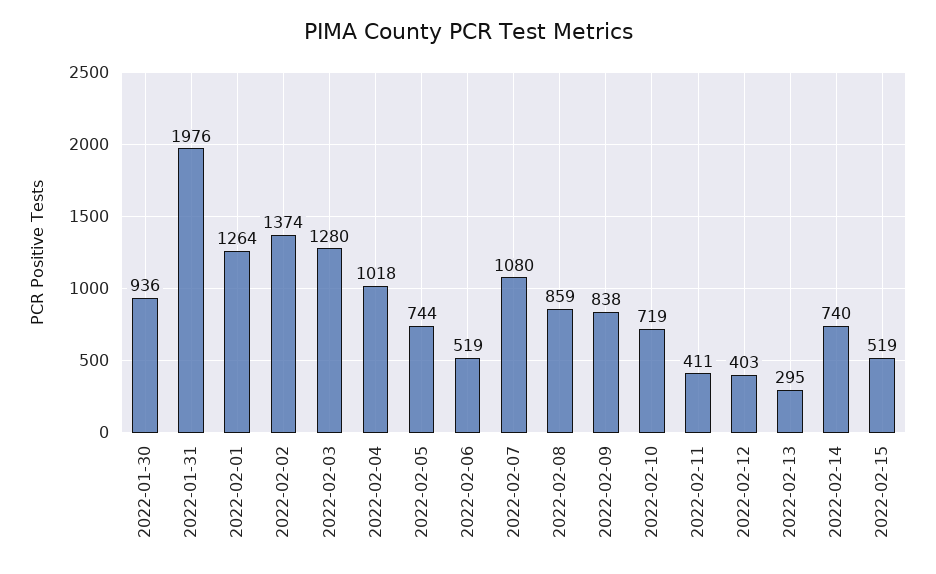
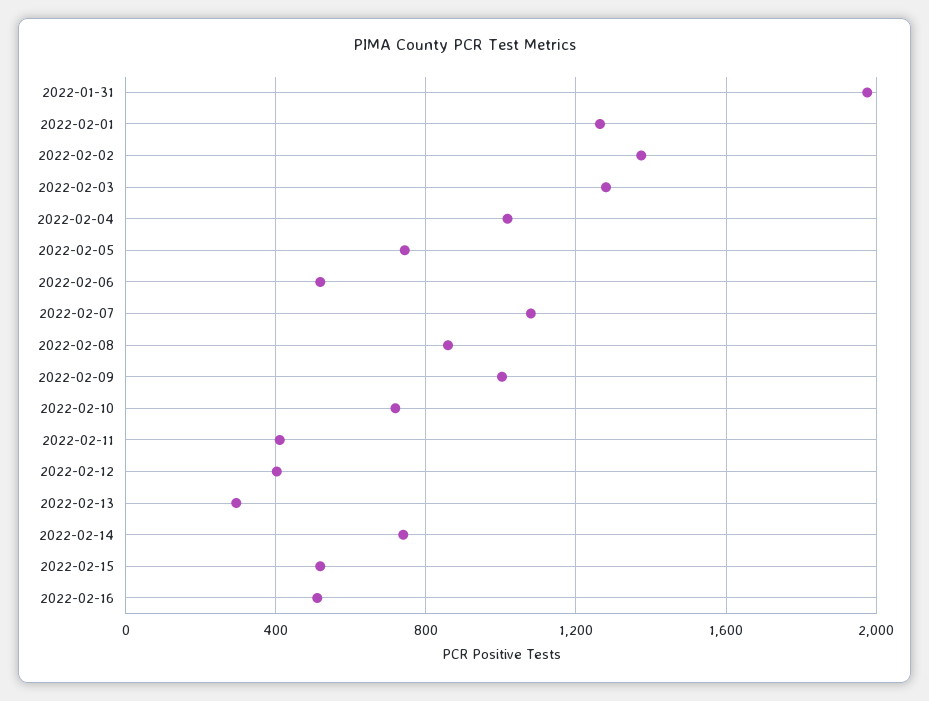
2022-01-30: 936 -> none
2022-02-09: 838 -> 1000
2022-02-16: none -> 500

